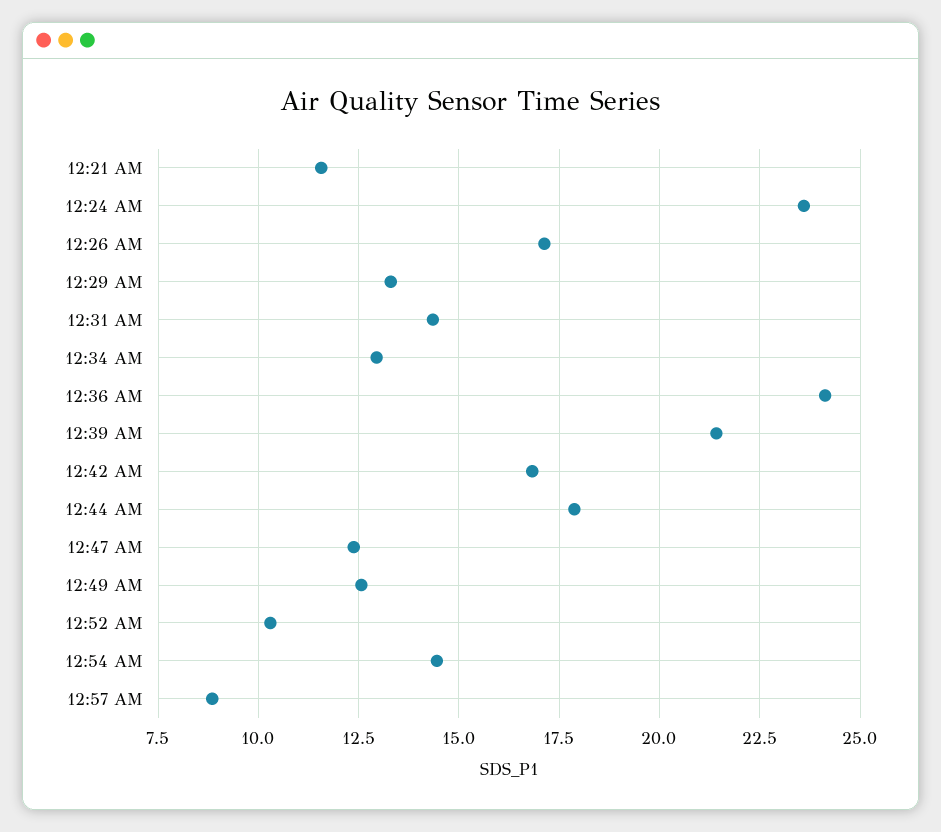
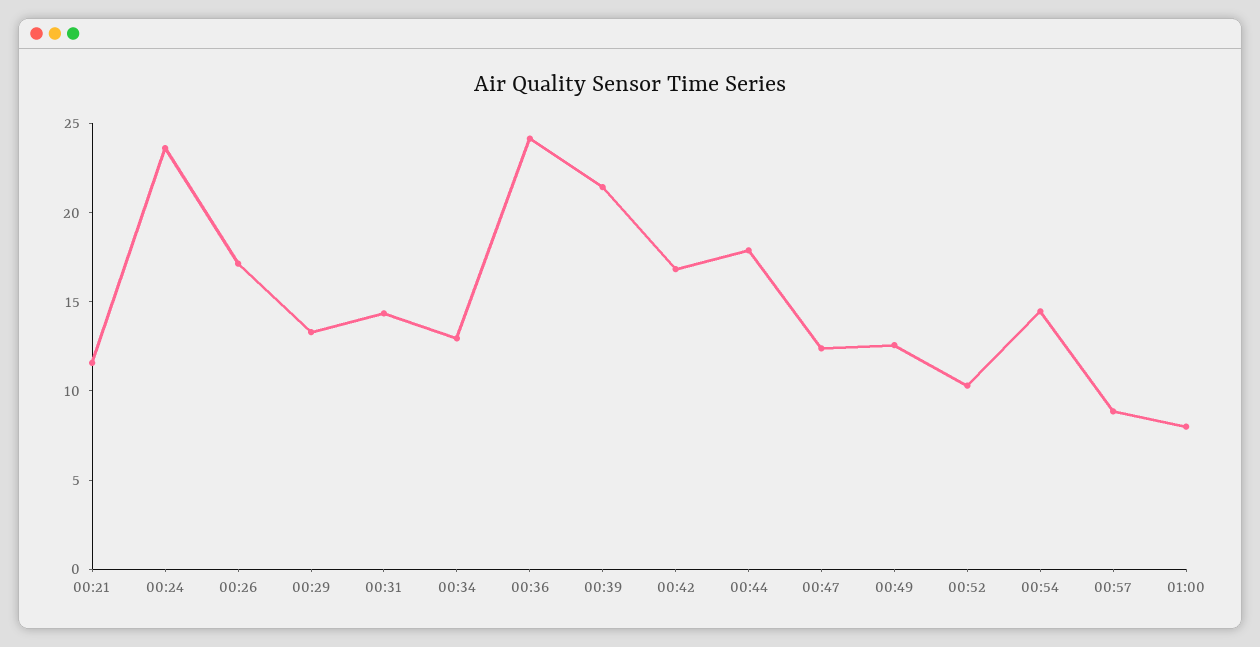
01:00: none -> 8

